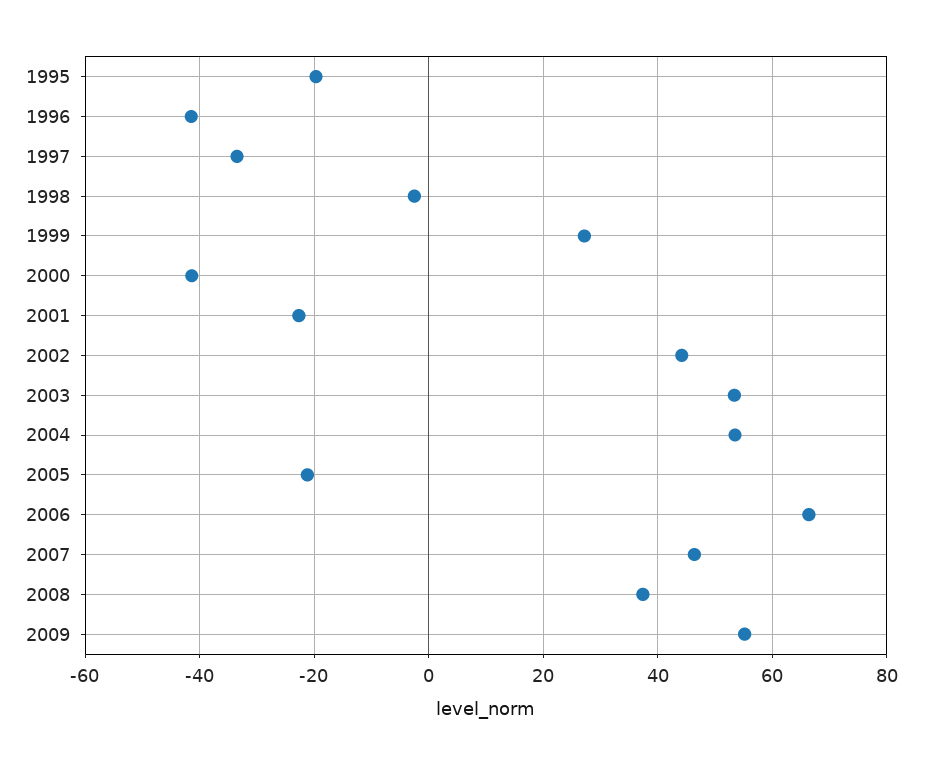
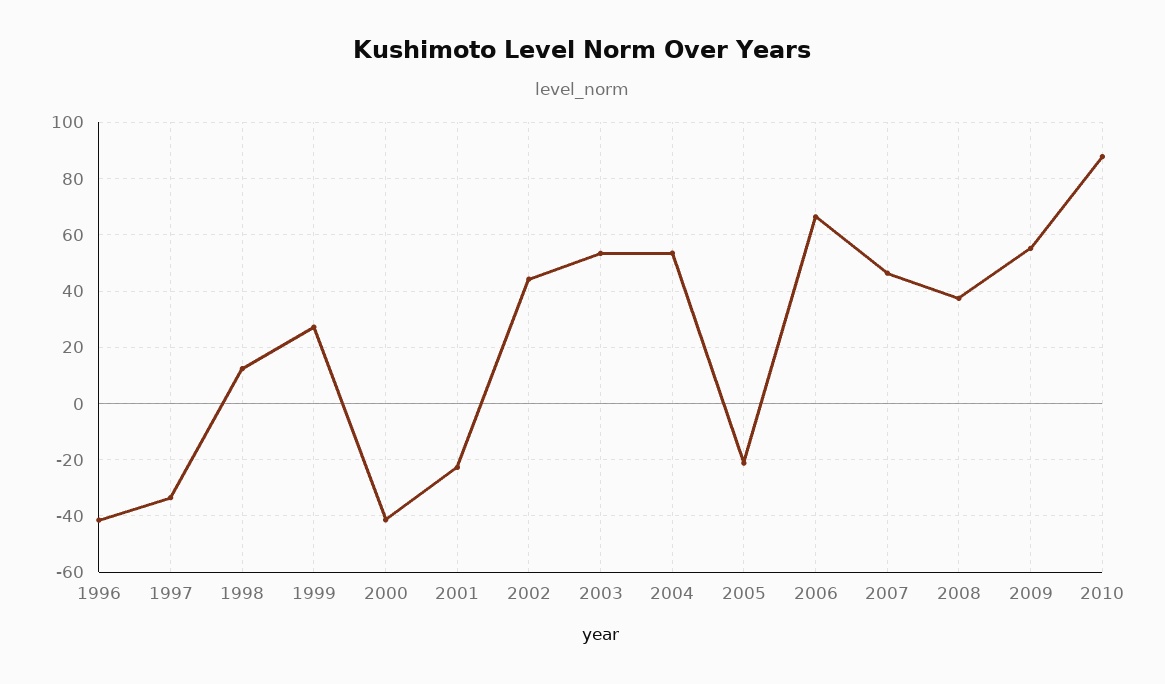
1995: -20 -> none
1998: -2 -> 12.5
2010: none -> 87.5

